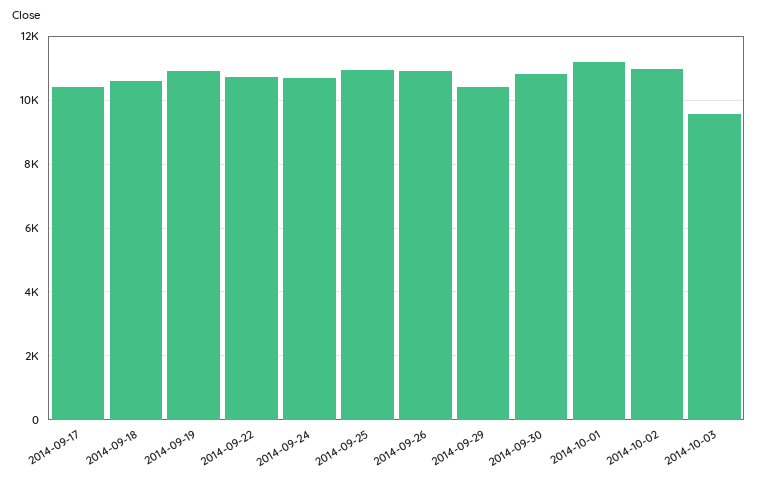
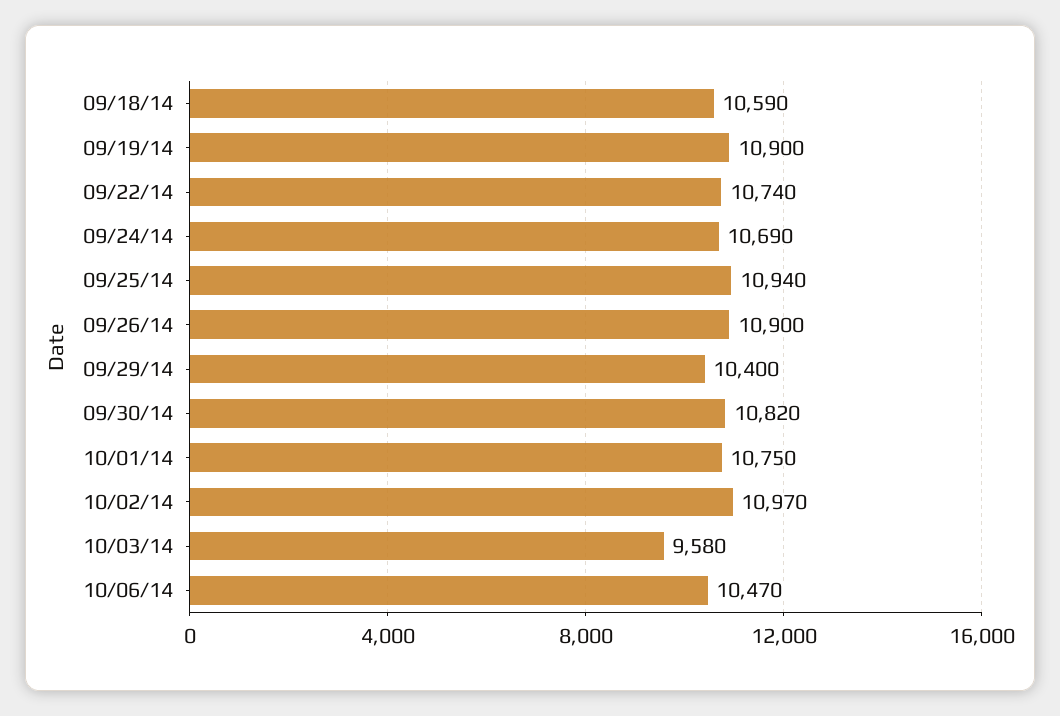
2014-09-17: 10400 -> none
2014-10-01: 11200 -> 10750
10/06/14: none -> 10470

